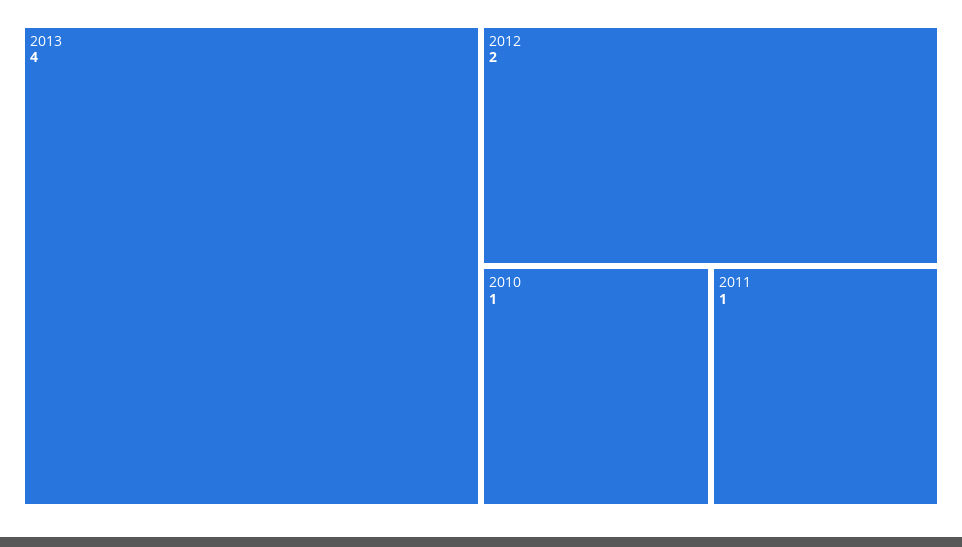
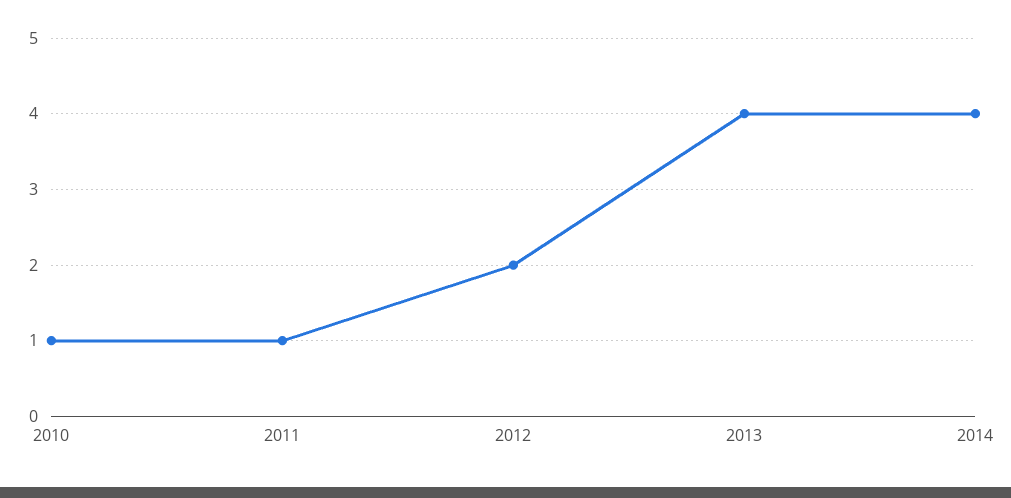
2014: none -> 4

